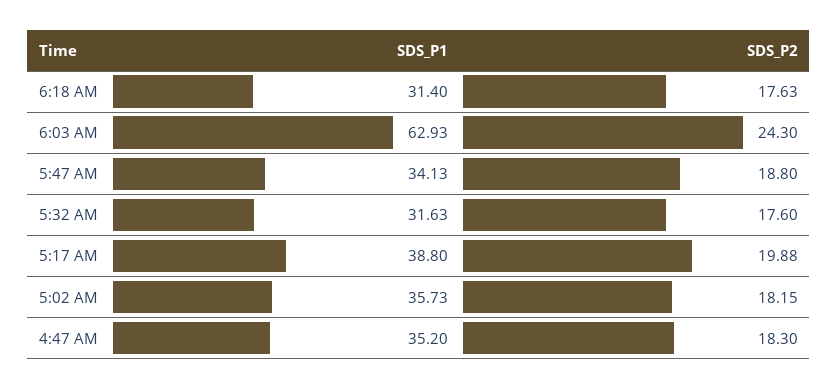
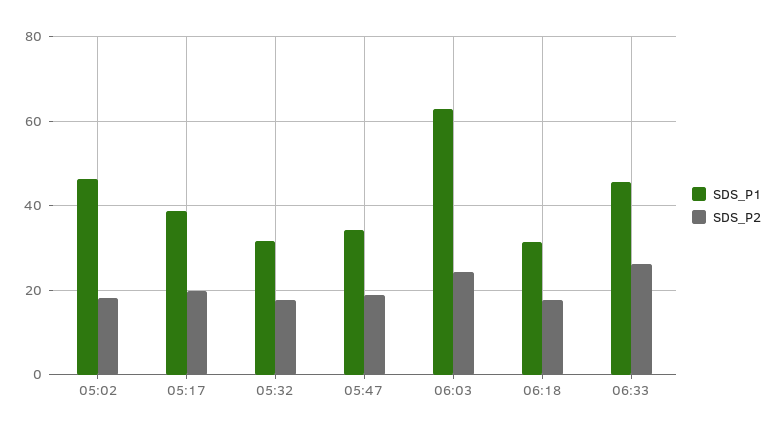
SDS_P1, 5:02 AM: 35.73 -> 46
SDS_P1, 4:47 AM: 35.2 -> none
SDS_P2, 4:47 AM: 18.3 -> none
SDS_P1, 06:33: none -> 46
SDS_P2, 06:33: none -> 26

